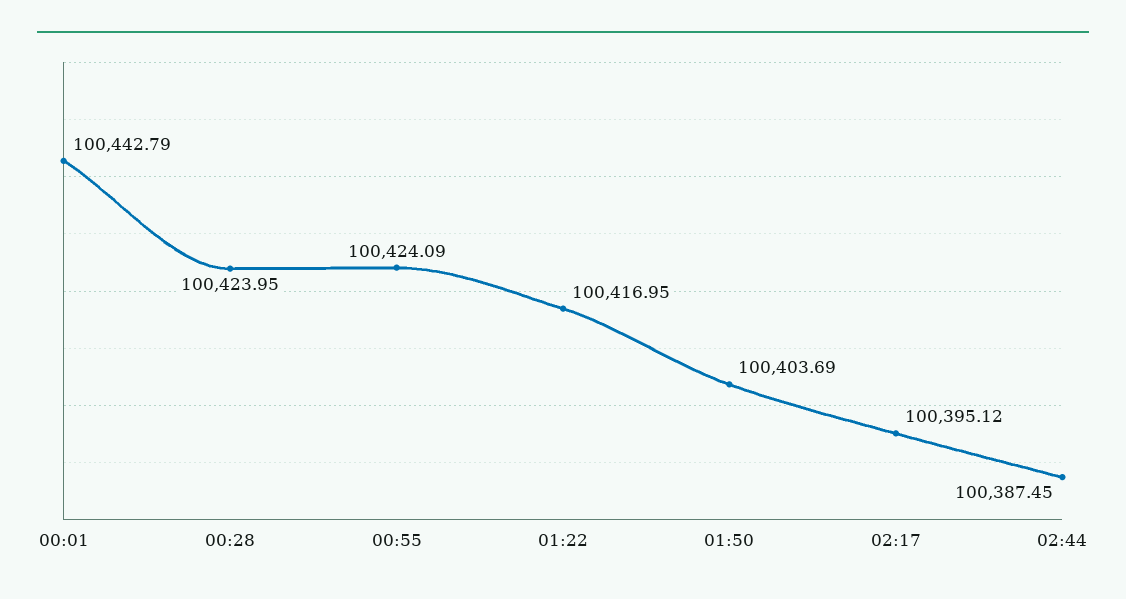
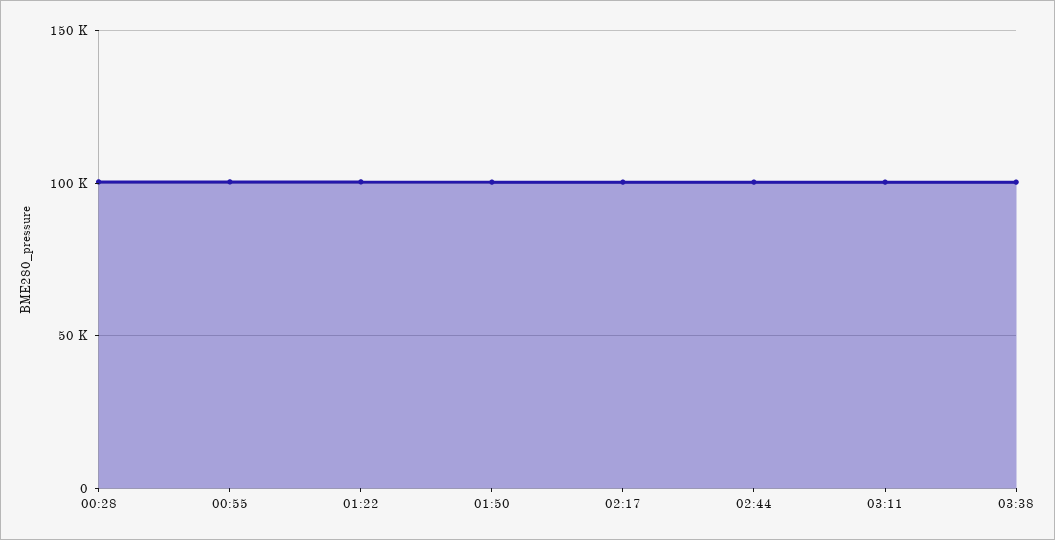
00:01: 100442.79 -> none
03:11: none -> 100000
03:38: none -> 100000

